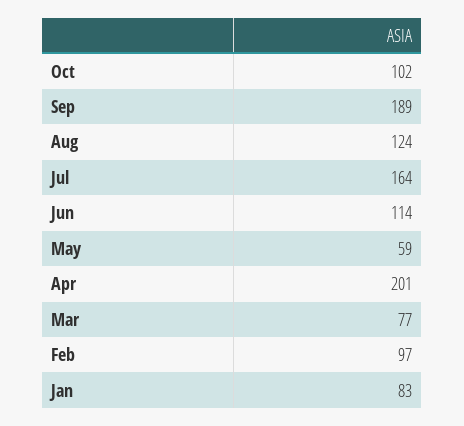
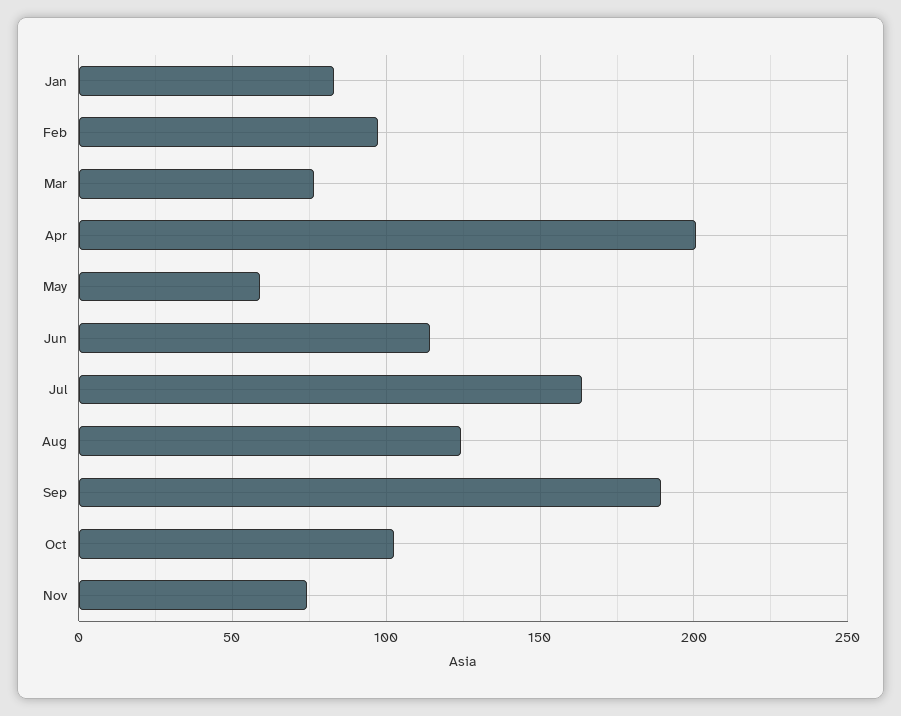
Nov: none -> 75

